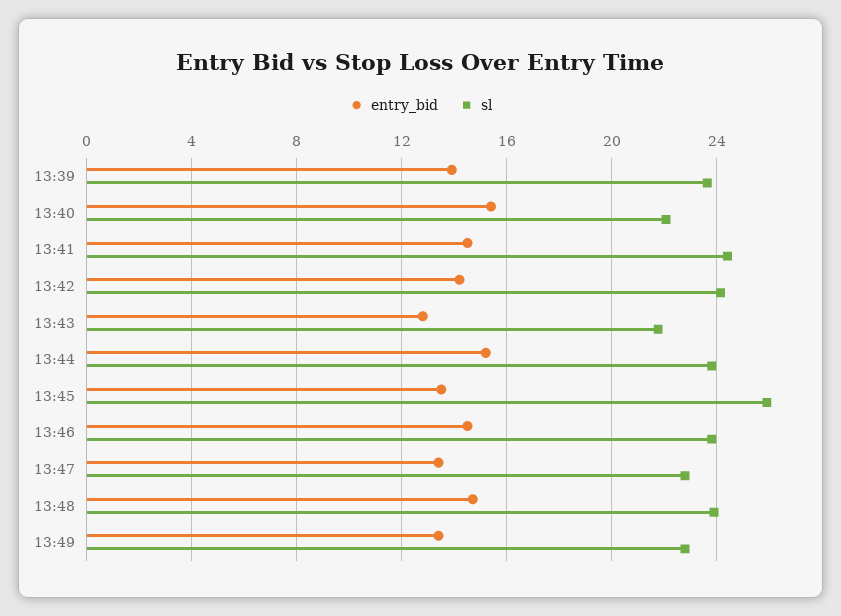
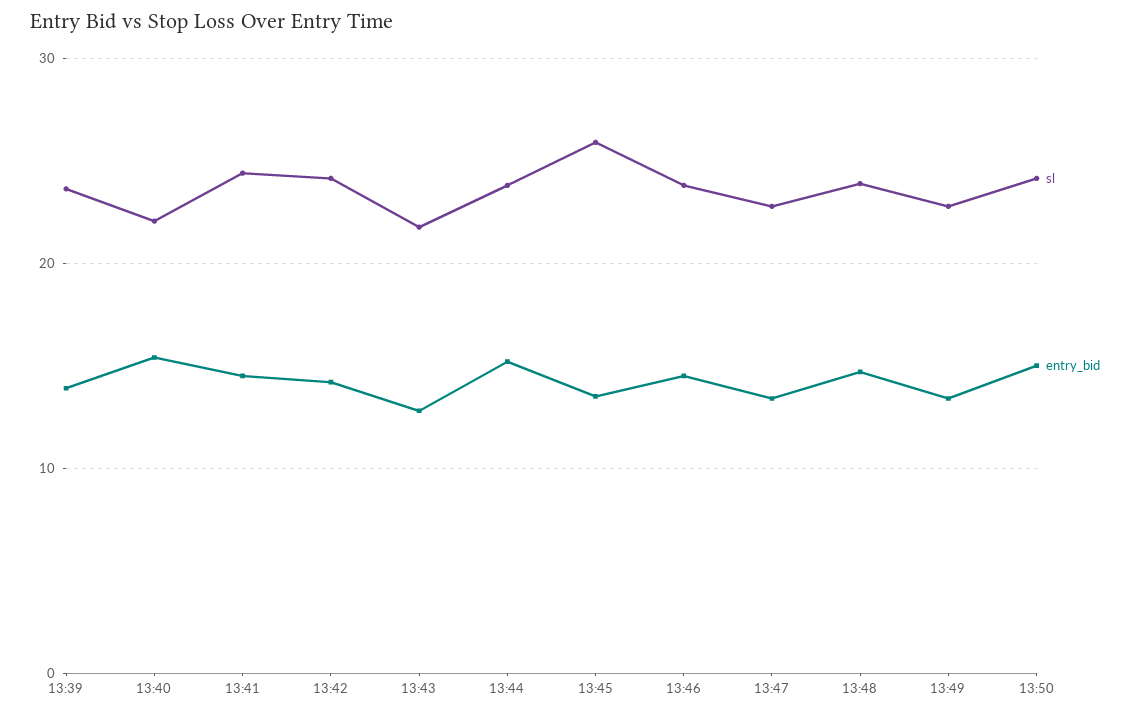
sl, 13:50: none -> 24
entry_bid, 13:50: none -> 15

